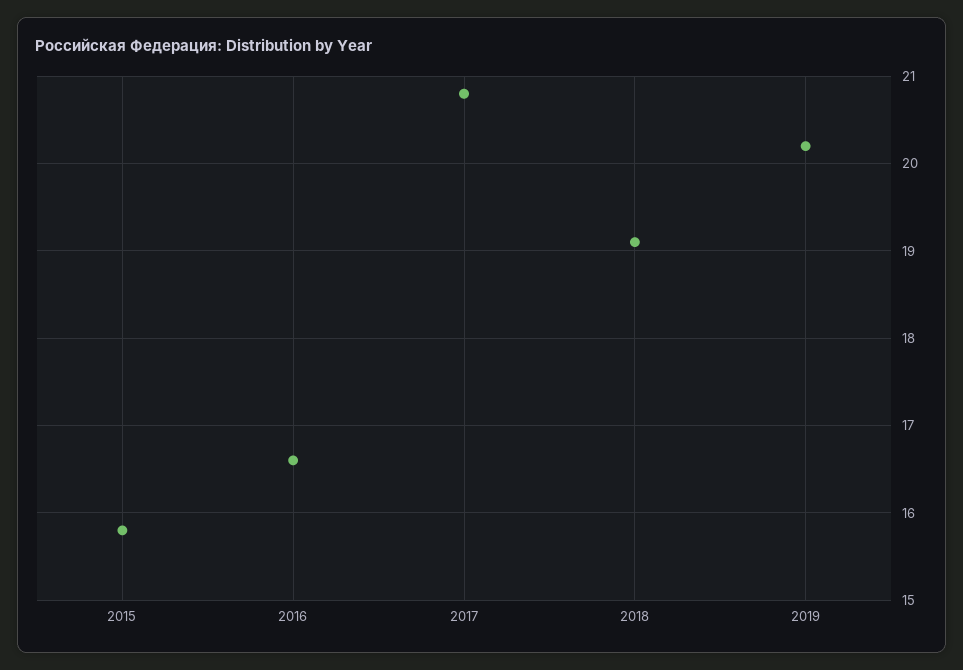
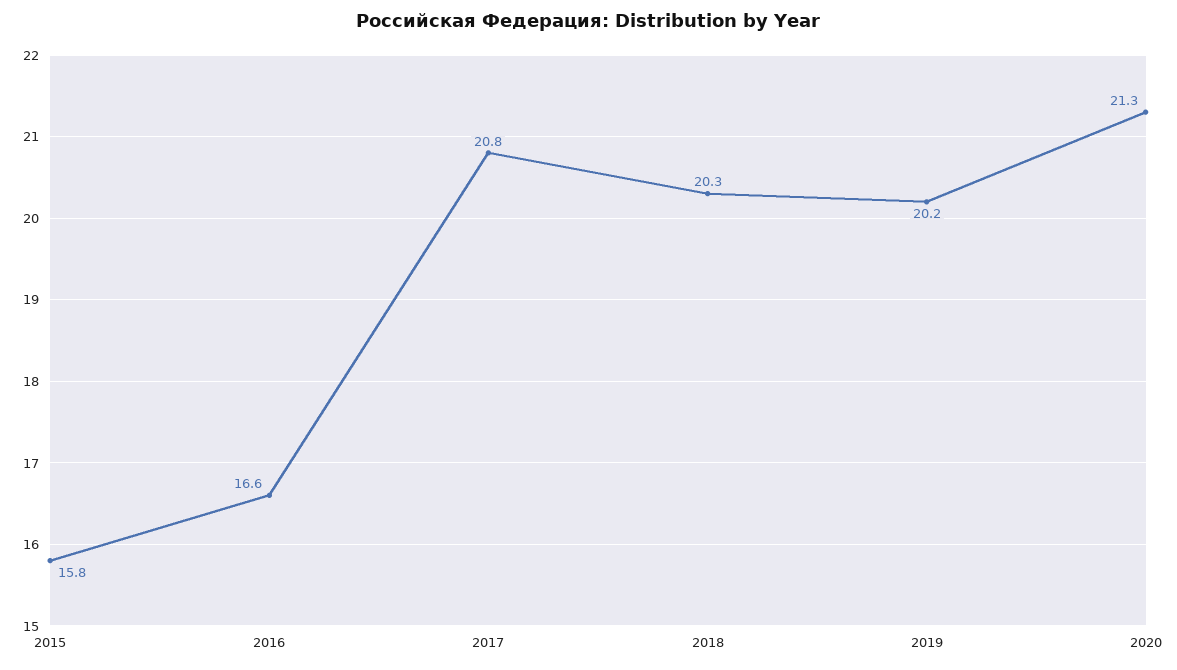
2018: 19.1 -> 20.3
2020: none -> 21.3

